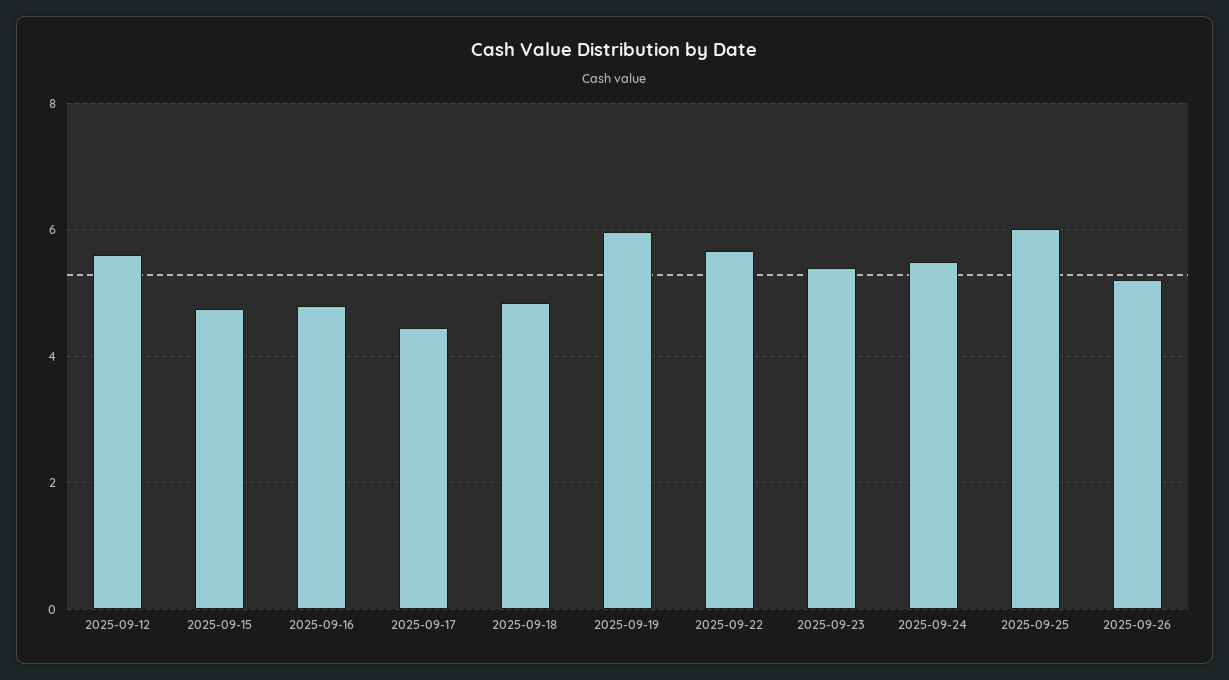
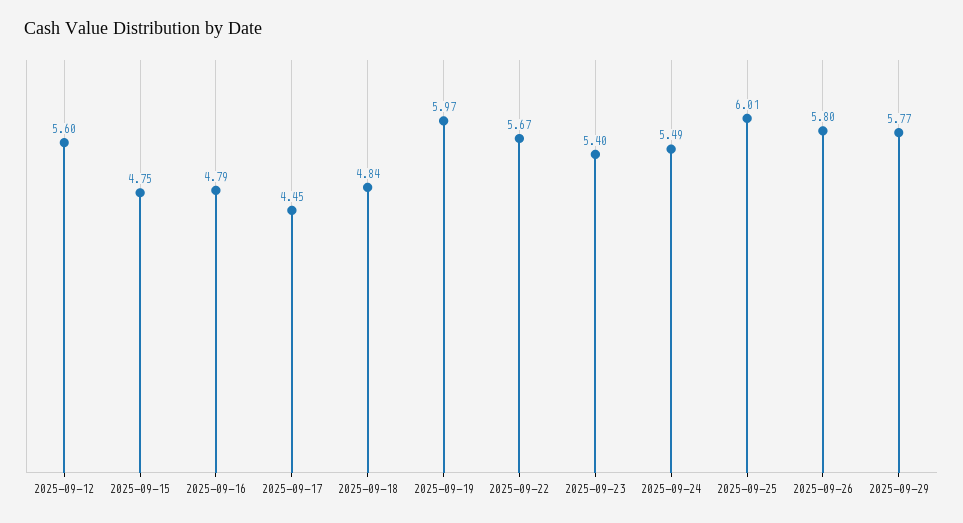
2025-09-26: 5.2 -> 5.8
2025-09-29: none -> 5.77

